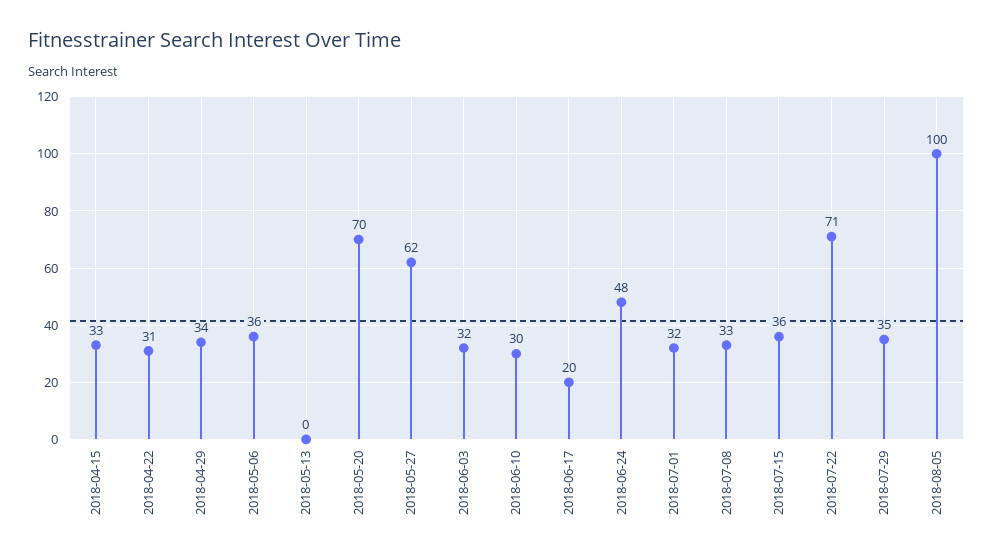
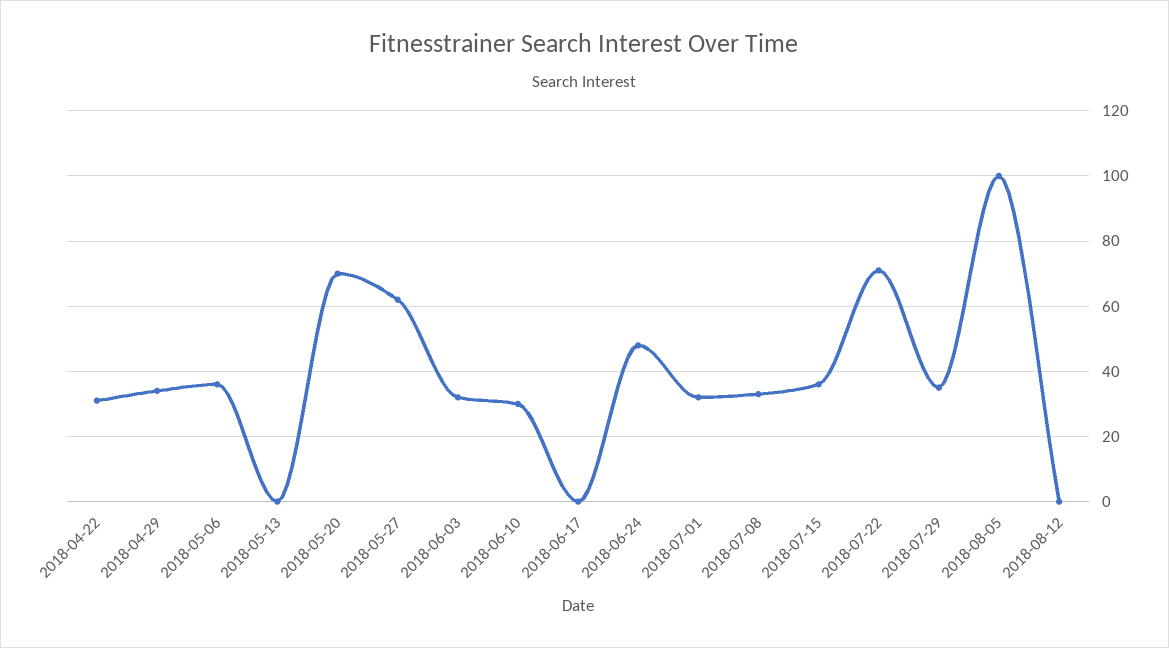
2018-04-15: 33 -> none
2018-06-17: 20 -> 0
2018-08-12: none -> 0

